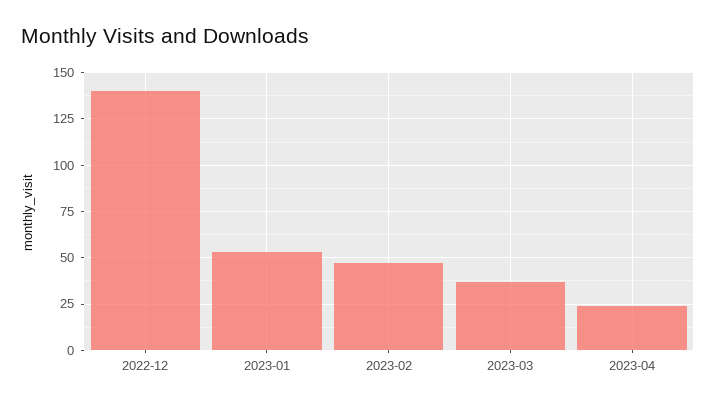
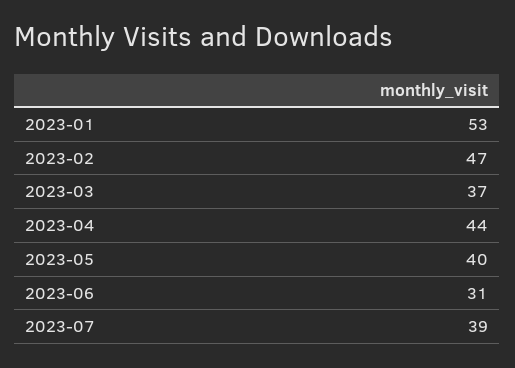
2022-12: 140 -> none
2023-04: 25 -> 44
2023-05: none -> 40
2023-06: none -> 31
2023-07: none -> 39

